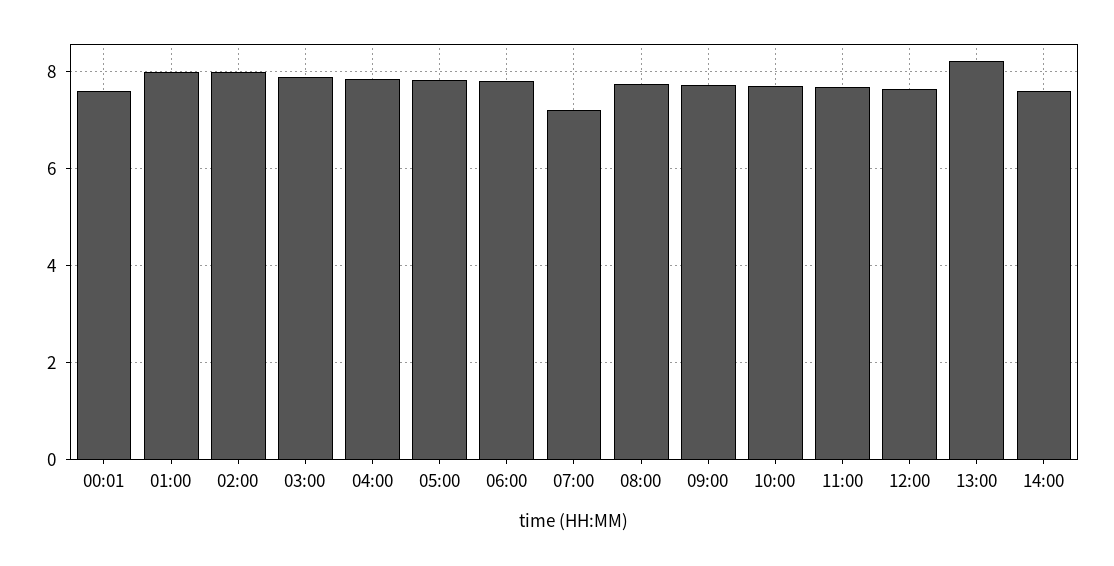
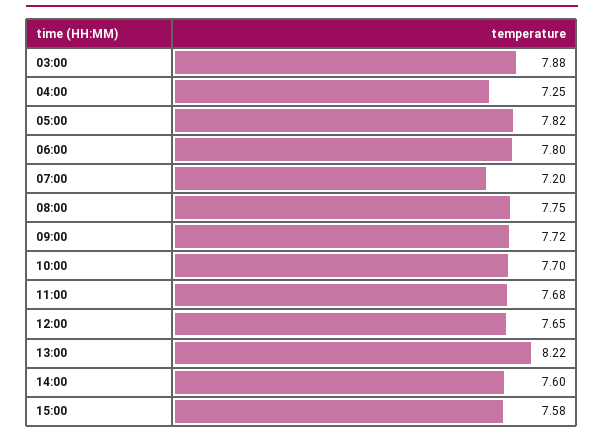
00:01: 7.6 -> none
01:00: 8 -> none
02:00: 8 -> none
04:00: 7.8 -> 7.25
15:00: none -> 7.58

